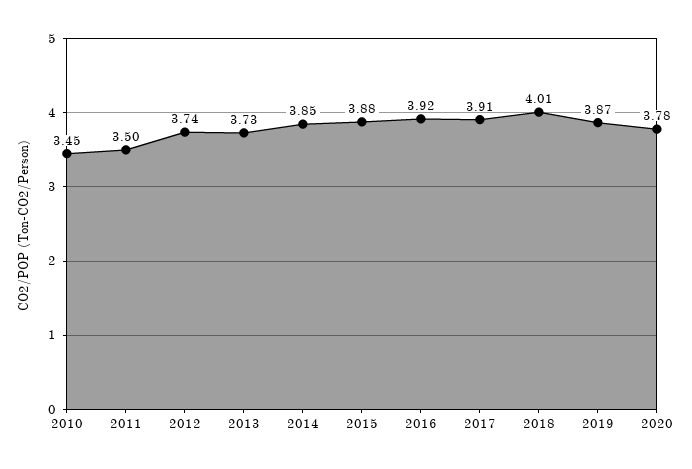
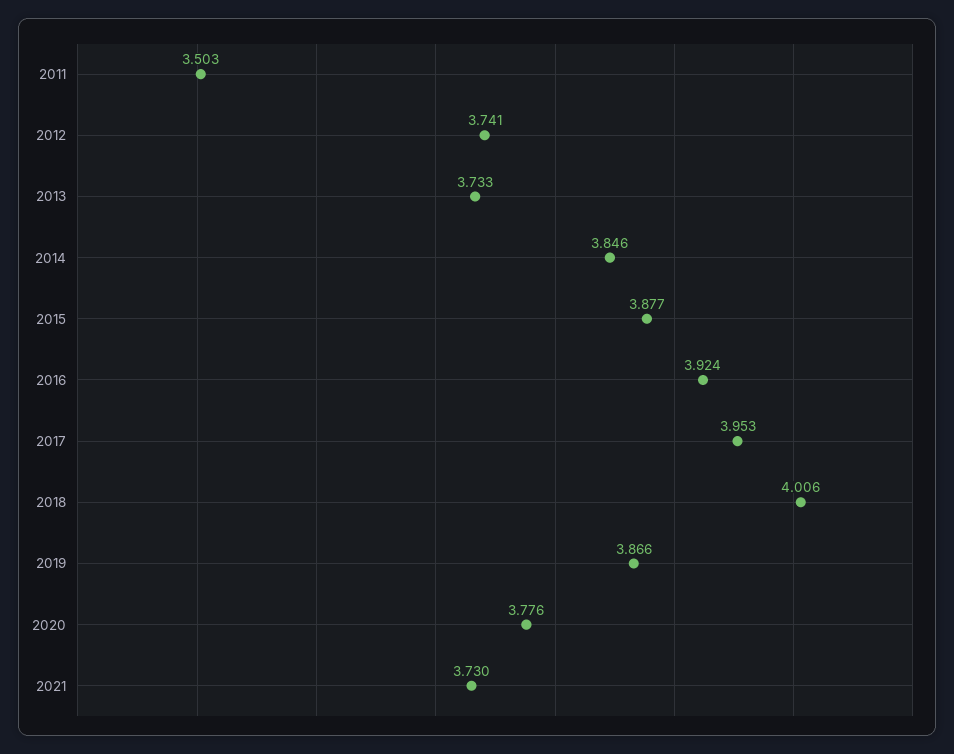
2010: 3.45 -> none
2017: 3.91 -> 3.953
2021: none -> 3.73

